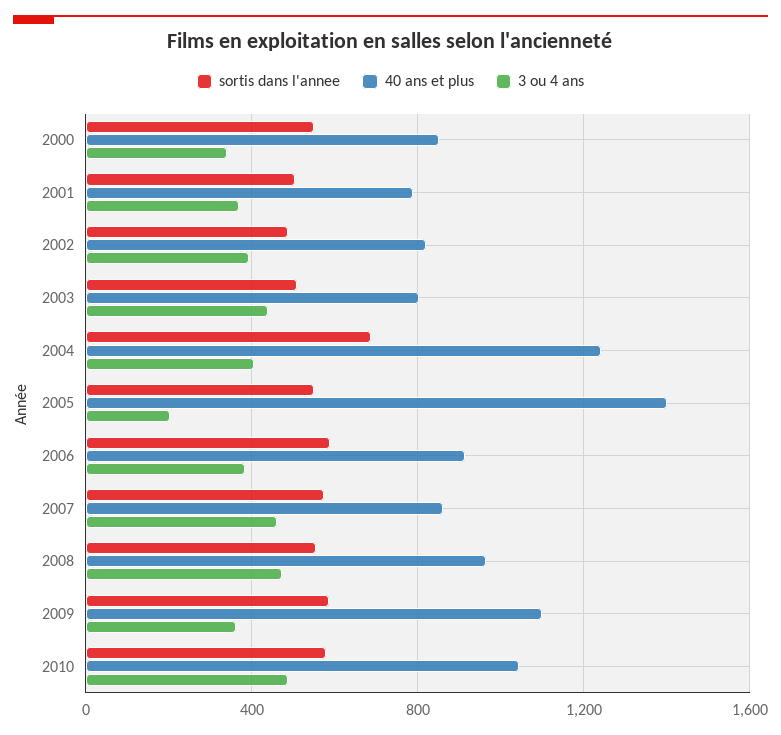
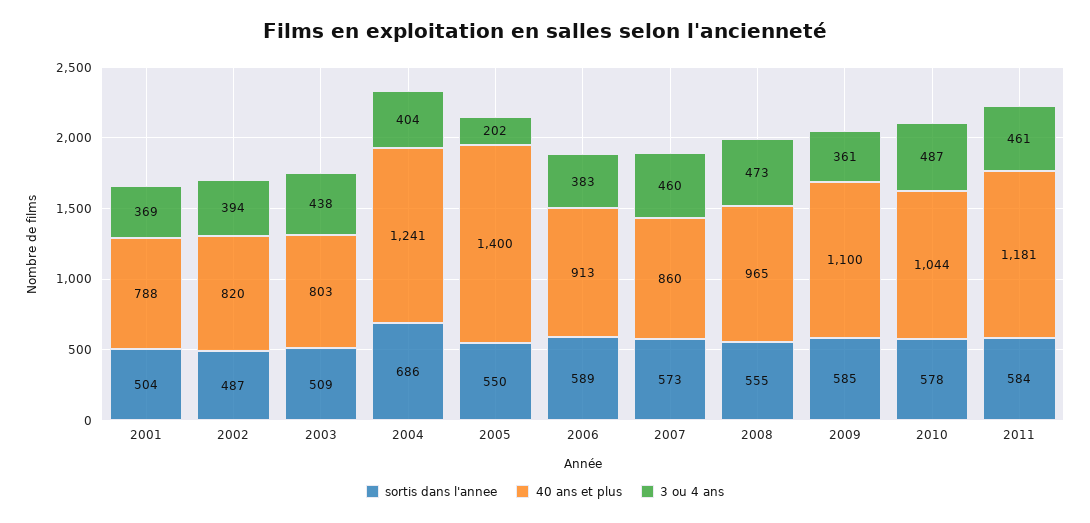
sortis dans l'annee, 2000: 550 -> none
40 ans et plus, 2000: 850 -> none
3 ou 4 ans, 2000: 350 -> none
sortis dans l'annee, 2011: none -> 584
40 ans et plus, 2011: none -> 1181
3 ou 4 ans, 2011: none -> 461

